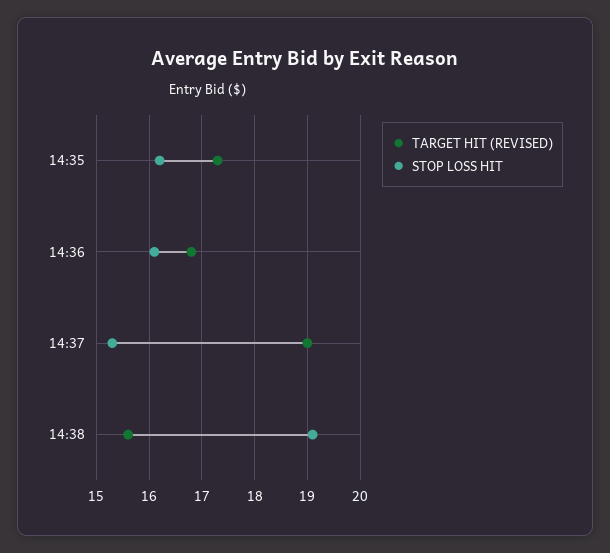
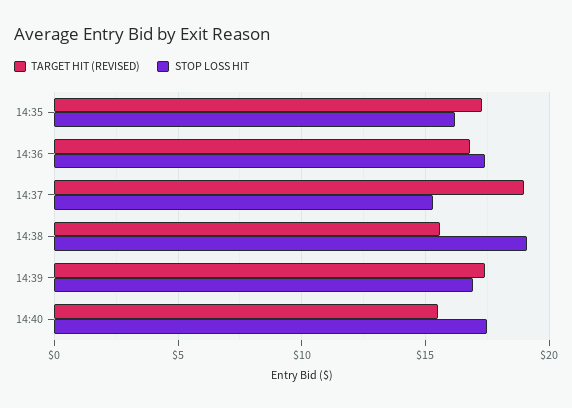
STOP LOSS HIT, 14:36: 16 -> 17.5
TARGET HIT (REVISED), 14:39: none -> 17.5
STOP LOSS HIT, 14:39: none -> 17
TARGET HIT (REVISED), 14:40: none -> 15.5
STOP LOSS HIT, 14:40: none -> 17.5

